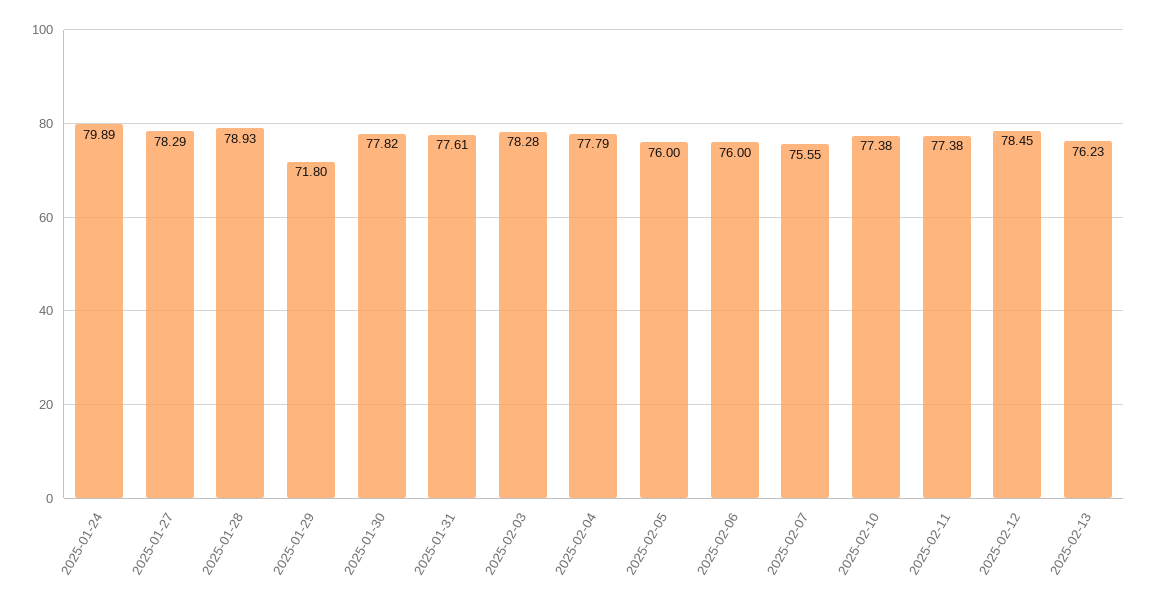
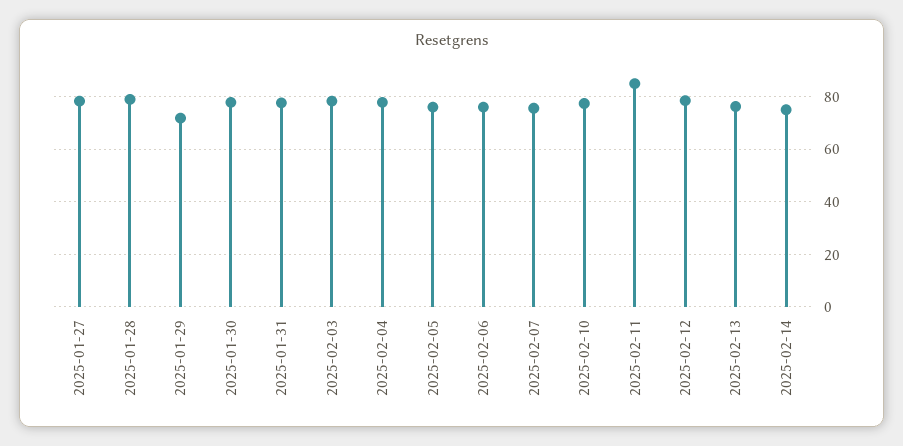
2025-01-24: 79.89 -> none
2025-02-11: 77.38 -> 85
2025-02-14: none -> 75

